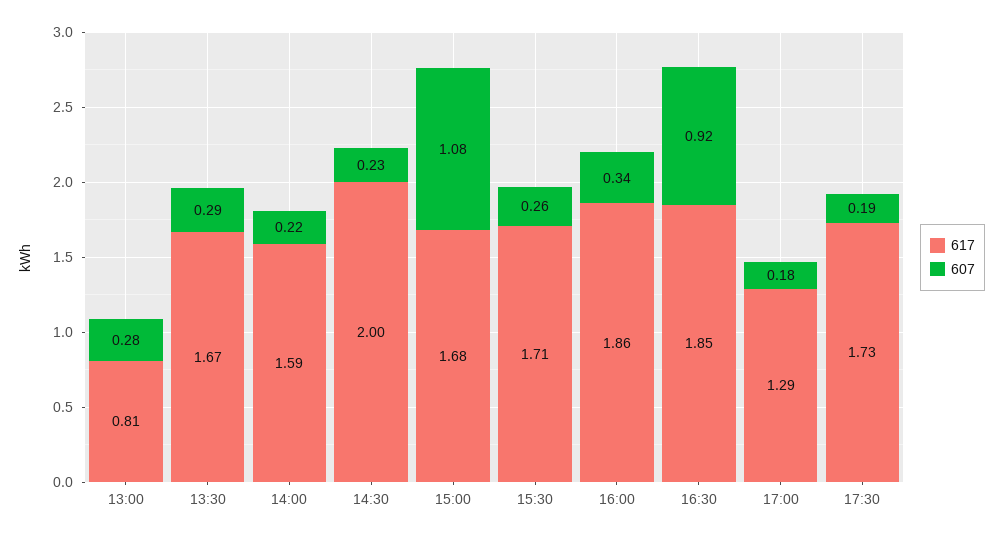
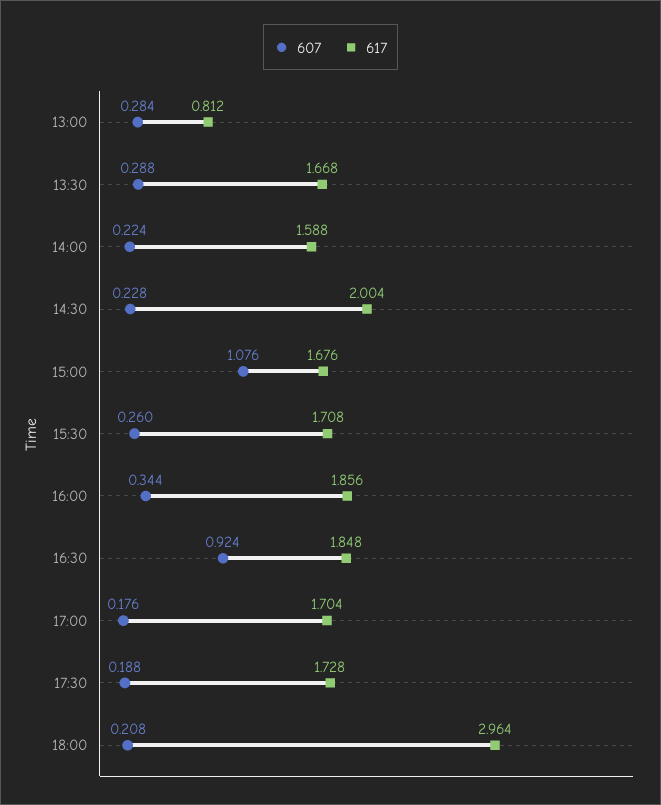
617, 17:00: 1.29 -> 1.704
607, 18:00: none -> 0.208
617, 18:00: none -> 2.964

